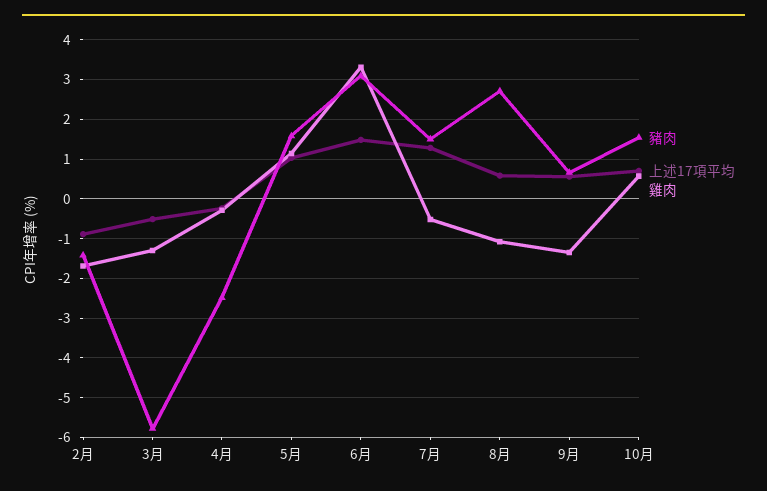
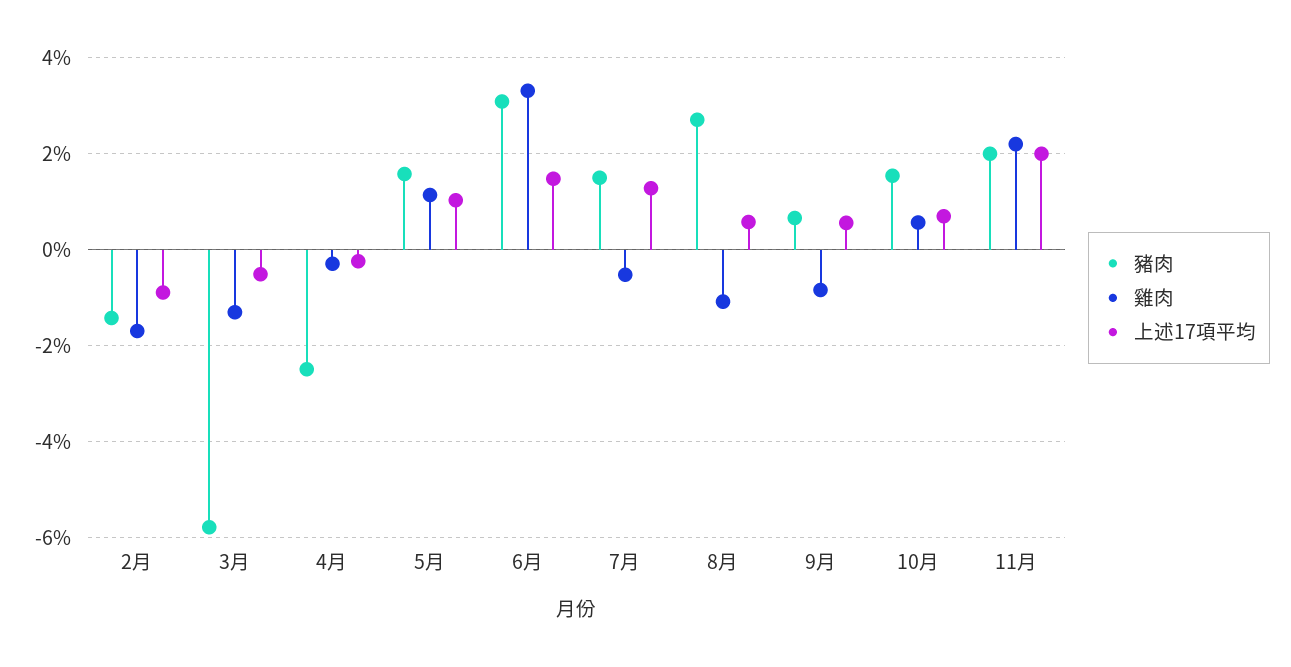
雞肉, 9月: -1.4 -> -0.8
豬肉, 11月: none -> 2
雞肉, 11月: none -> 2.2
上述17項平均, 11月: none -> 2

